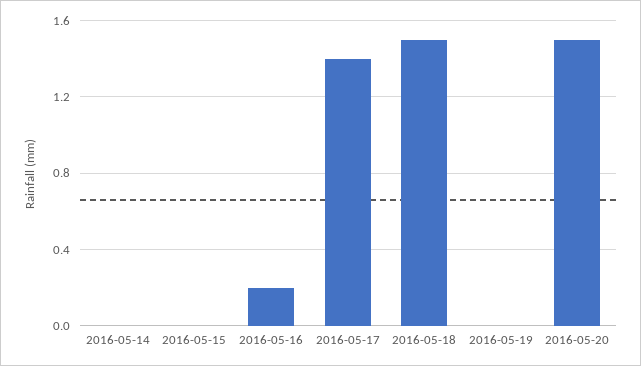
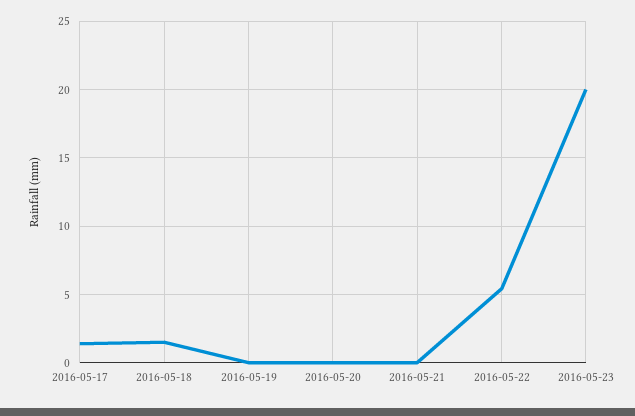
2016-05-14: 0 -> none
2016-05-15: 0 -> none
2016-05-16: 0.2 -> none
2016-05-20: 1.5 -> 0
2016-05-21: none -> 0
2016-05-22: none -> 5.5
2016-05-23: none -> 20

